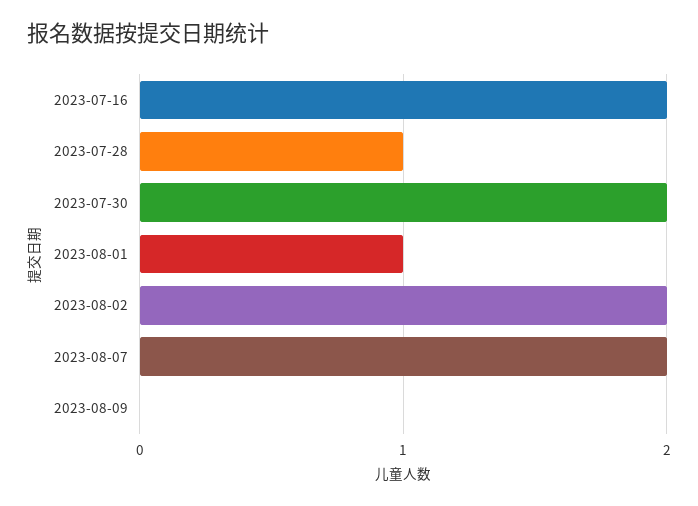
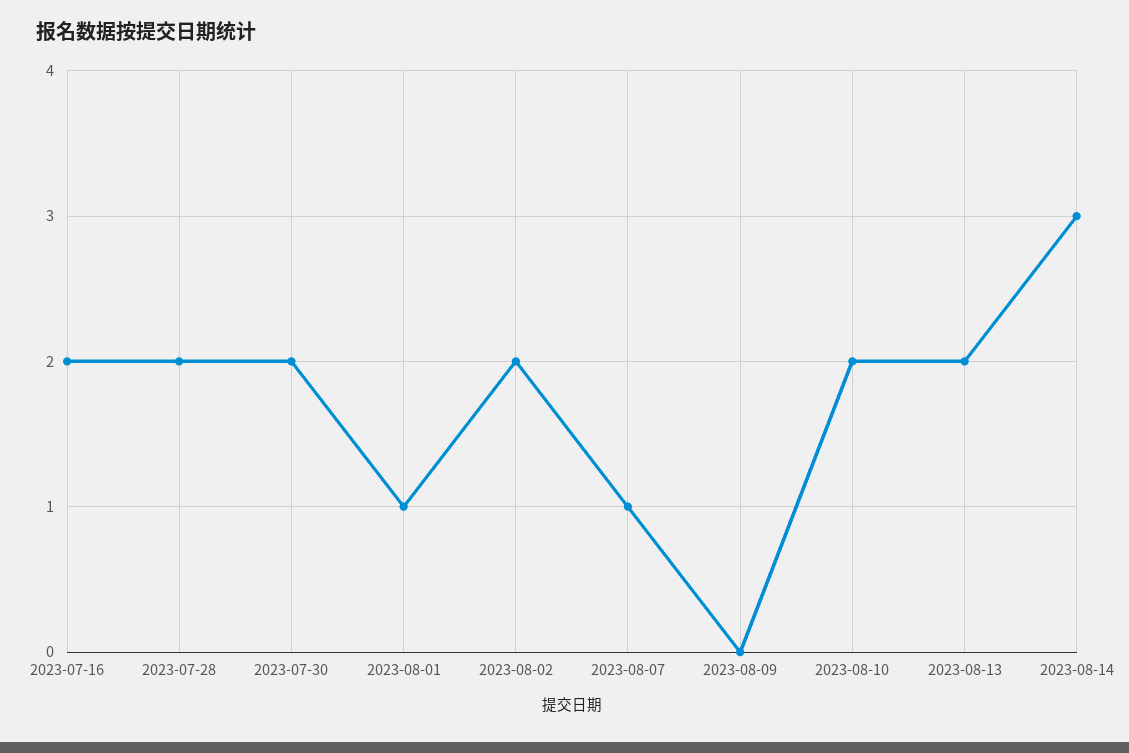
2023-07-28: 1 -> 2
2023-08-07: 2 -> 1
2023-08-10: none -> 2
2023-08-13: none -> 2
2023-08-14: none -> 3

